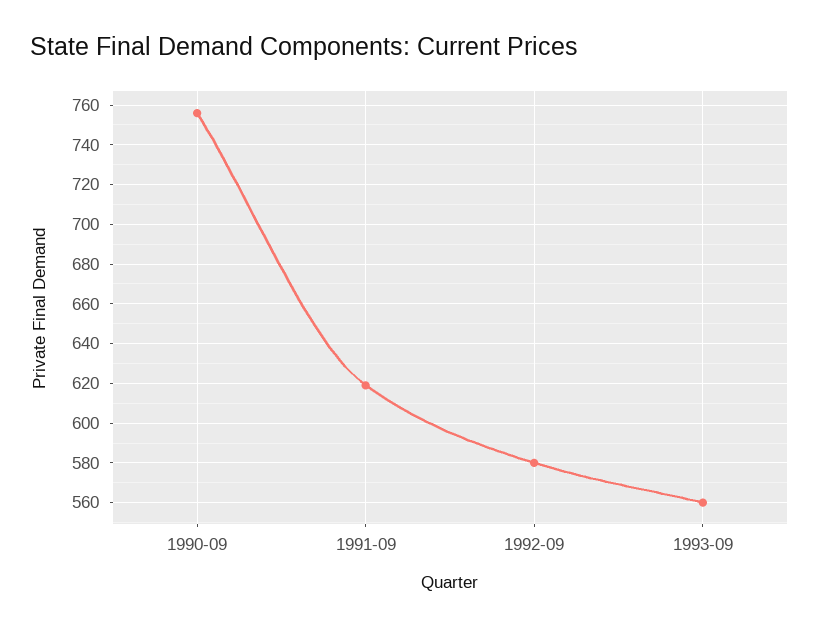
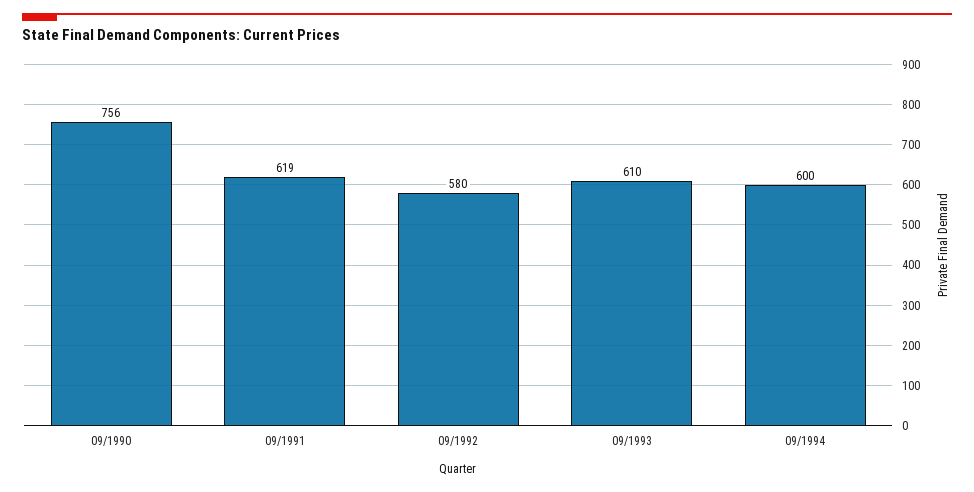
1993-09: 560 -> 610
09/1994: none -> 600

